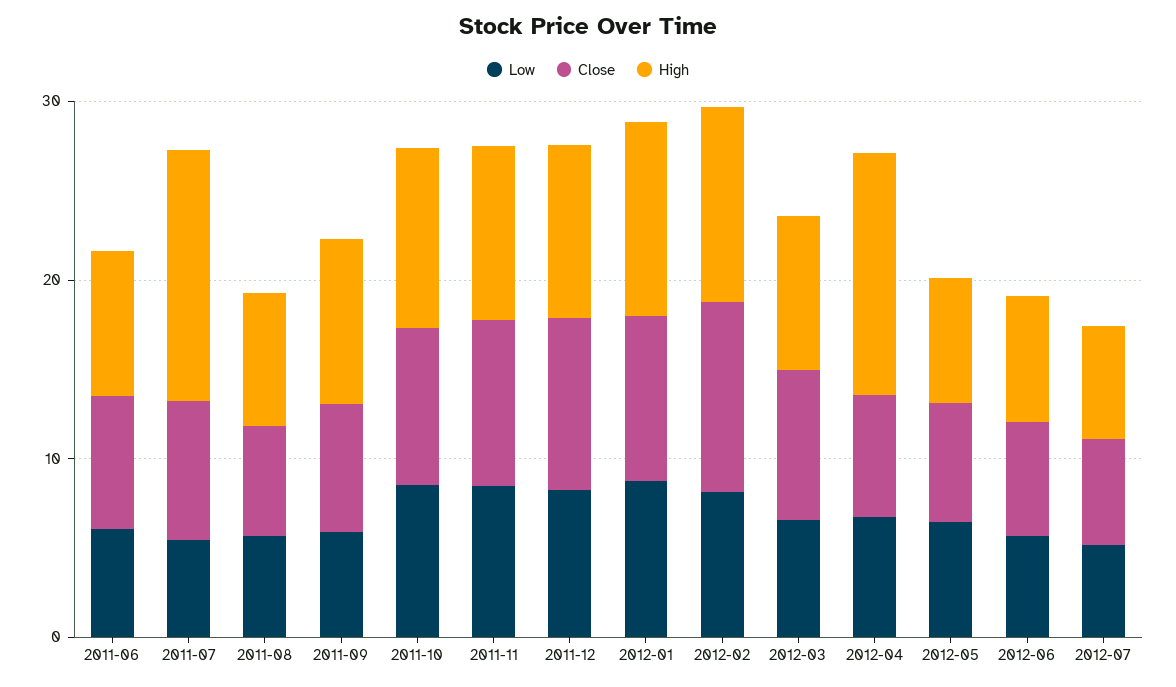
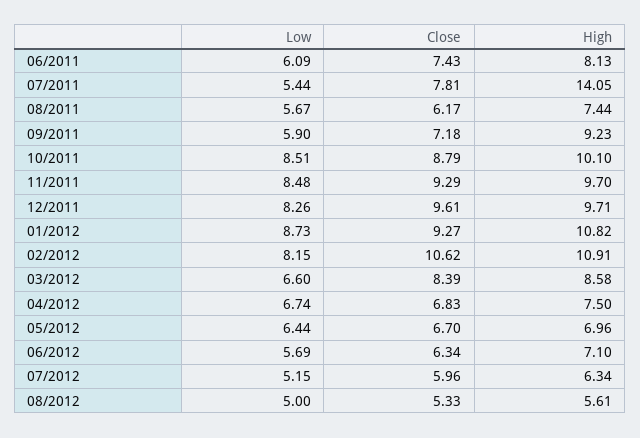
High, 2012-04: 14 -> 7.5
Low, 08/2012: none -> 5
Close, 08/2012: none -> 5.33
High, 08/2012: none -> 5.61

